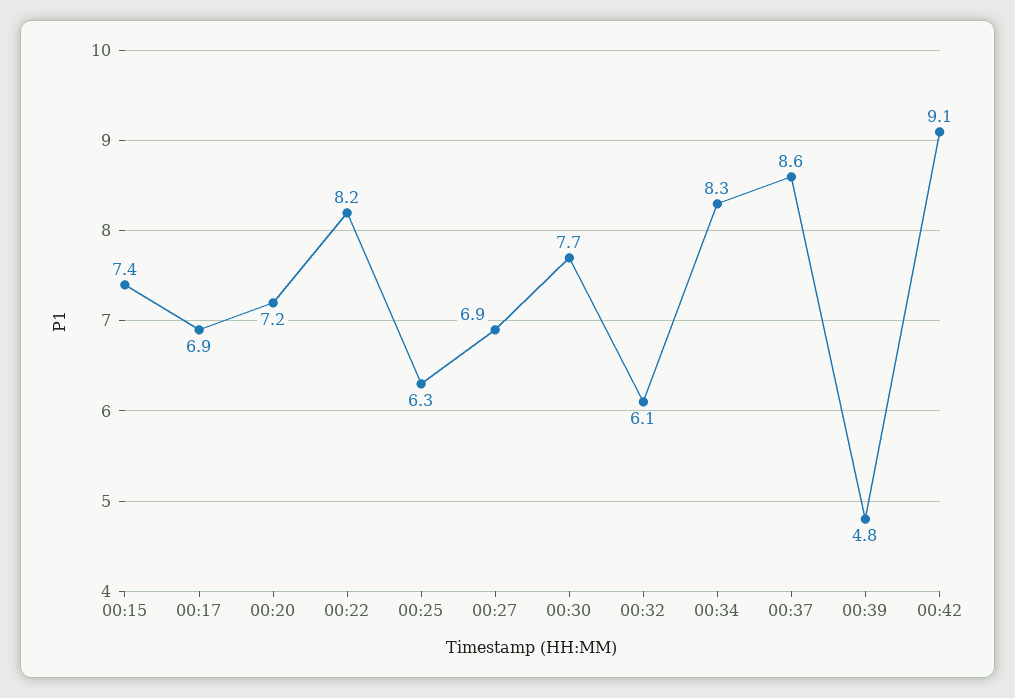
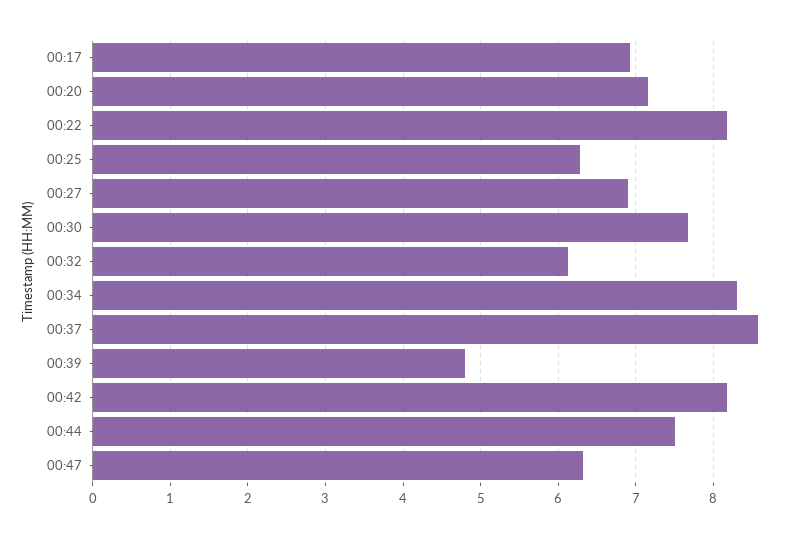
00:15: 7.4 -> none
00:42: 9.1 -> 8.2
00:44: none -> 7.5
00:47: none -> 6.3

